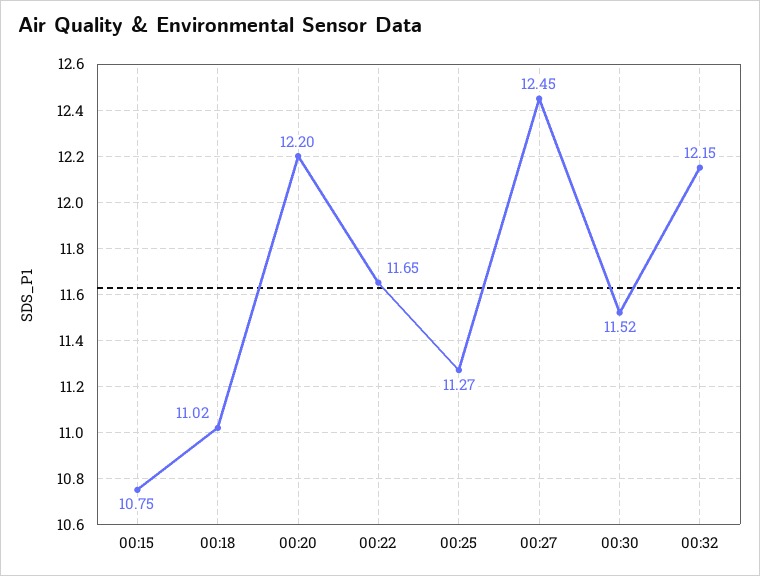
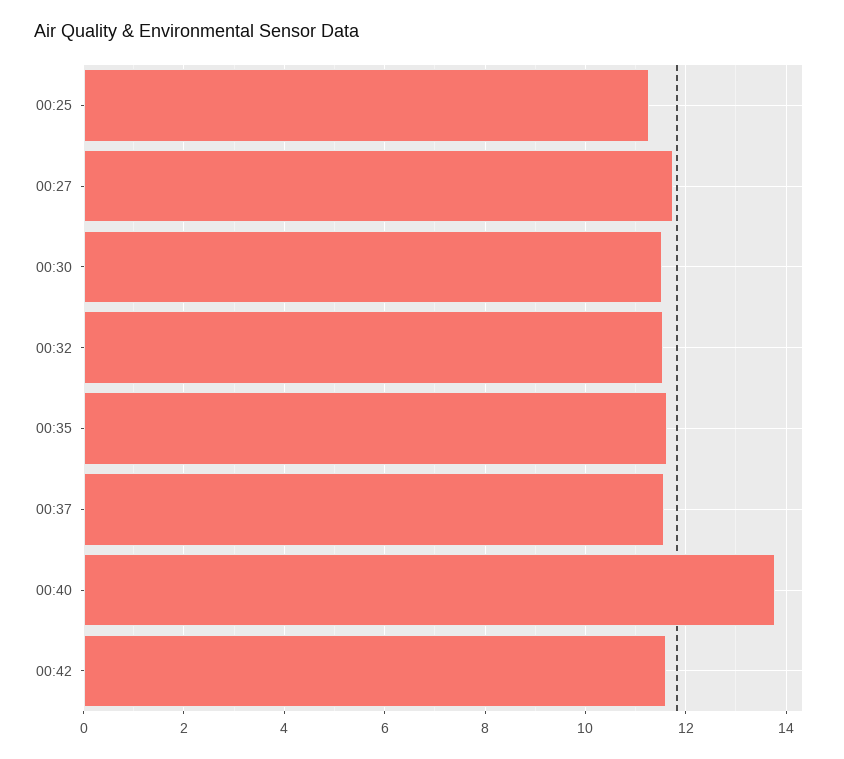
00:15: 10.75 -> none
00:18: 11.02 -> none
00:20: 12.2 -> none
00:22: 11.65 -> none
00:27: 12.45 -> 11.8
00:32: 12.15 -> 11.6
00:35: none -> 11.6
00:37: none -> 11.6
00:40: none -> 13.8
00:42: none -> 11.6

